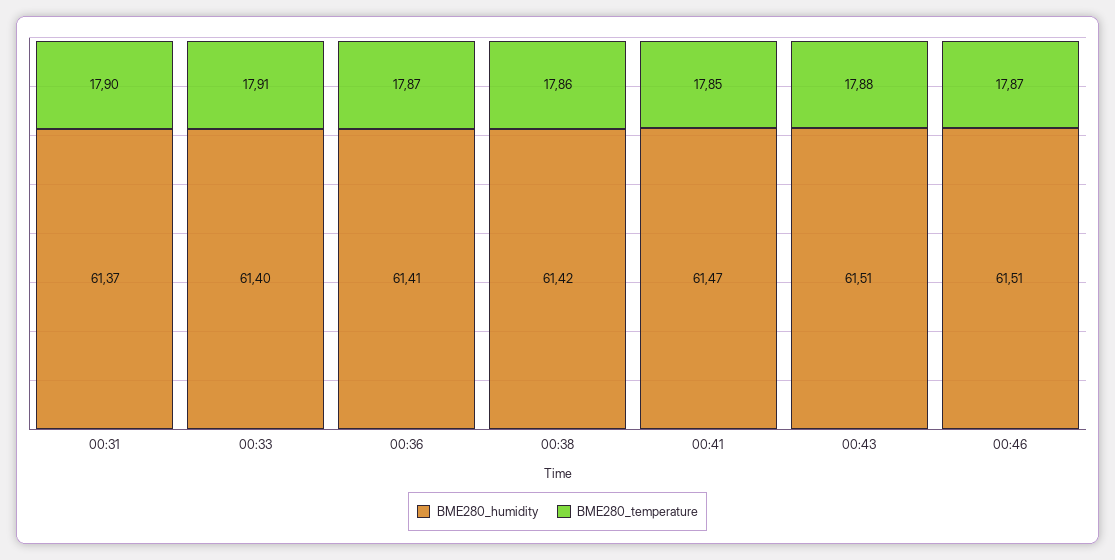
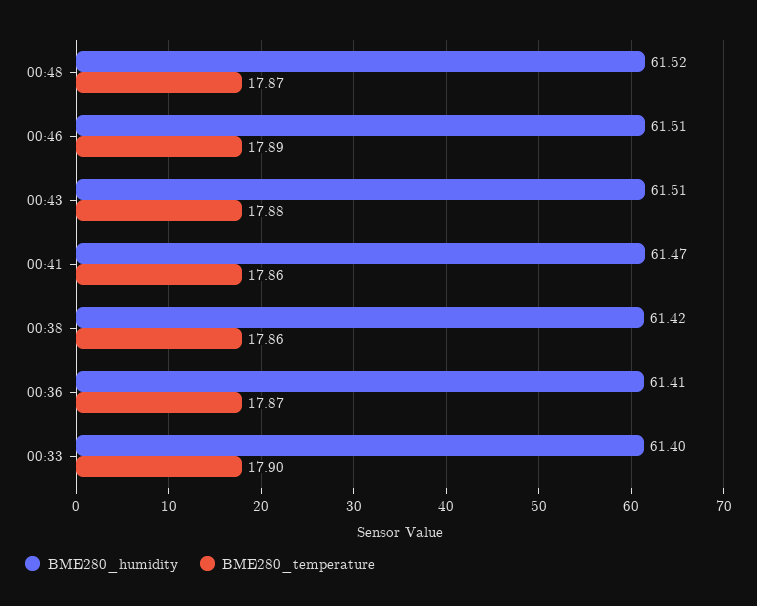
BME280_humidity, 00:31: 61.37 -> none
BME280_temperature, 00:31: 17.9 -> none
BME280_temperature, 00:33: 17.91 -> 17.9
BME280_temperature, 00:41: 17.85 -> 17.86
BME280_temperature, 00:46: 17.87 -> 17.89
BME280_humidity, 00:48: none -> 61.52
BME280_temperature, 00:48: none -> 17.87

